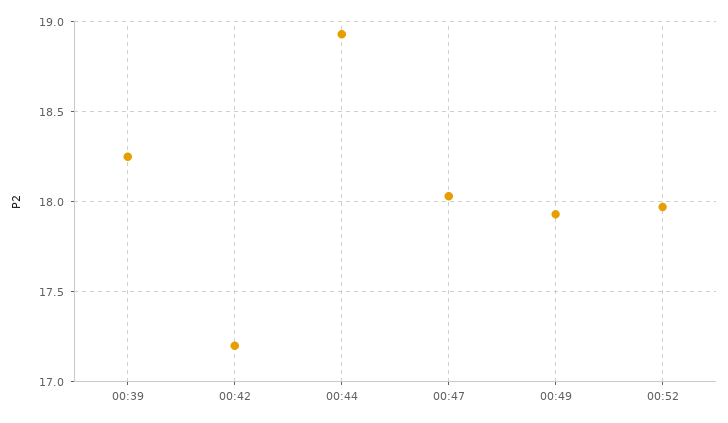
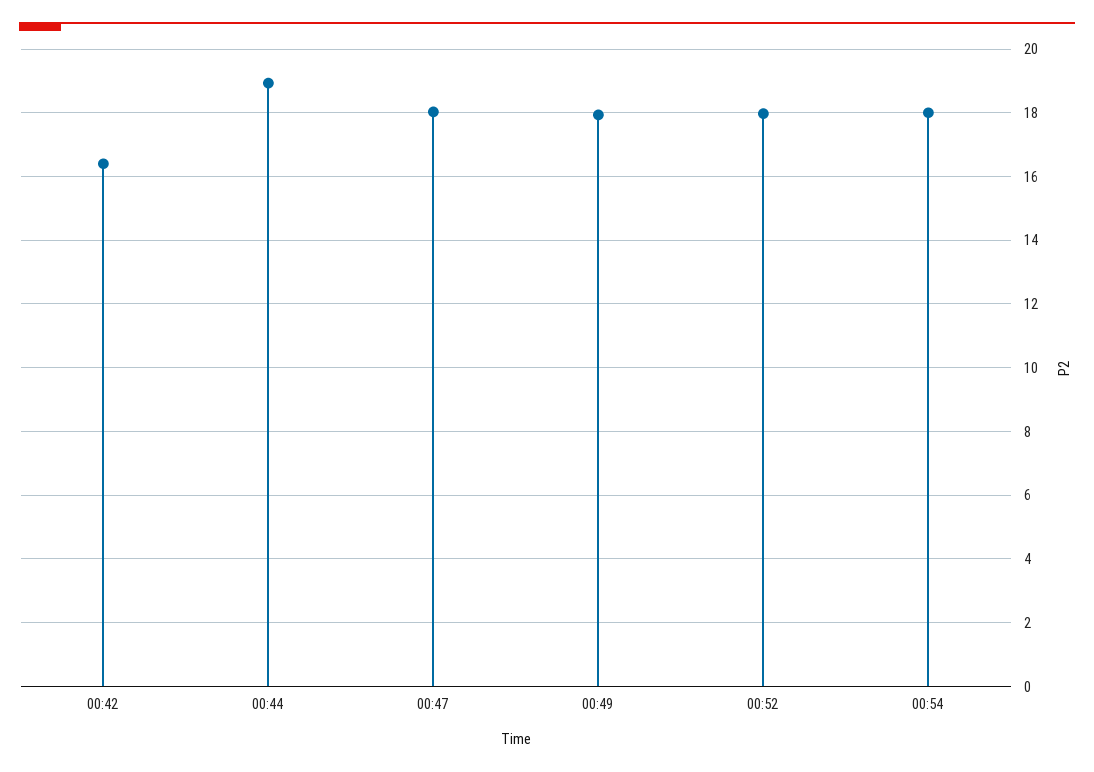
00:39: 18.25 -> none
00:42: 17.2 -> 16.4
00:54: none -> 18

